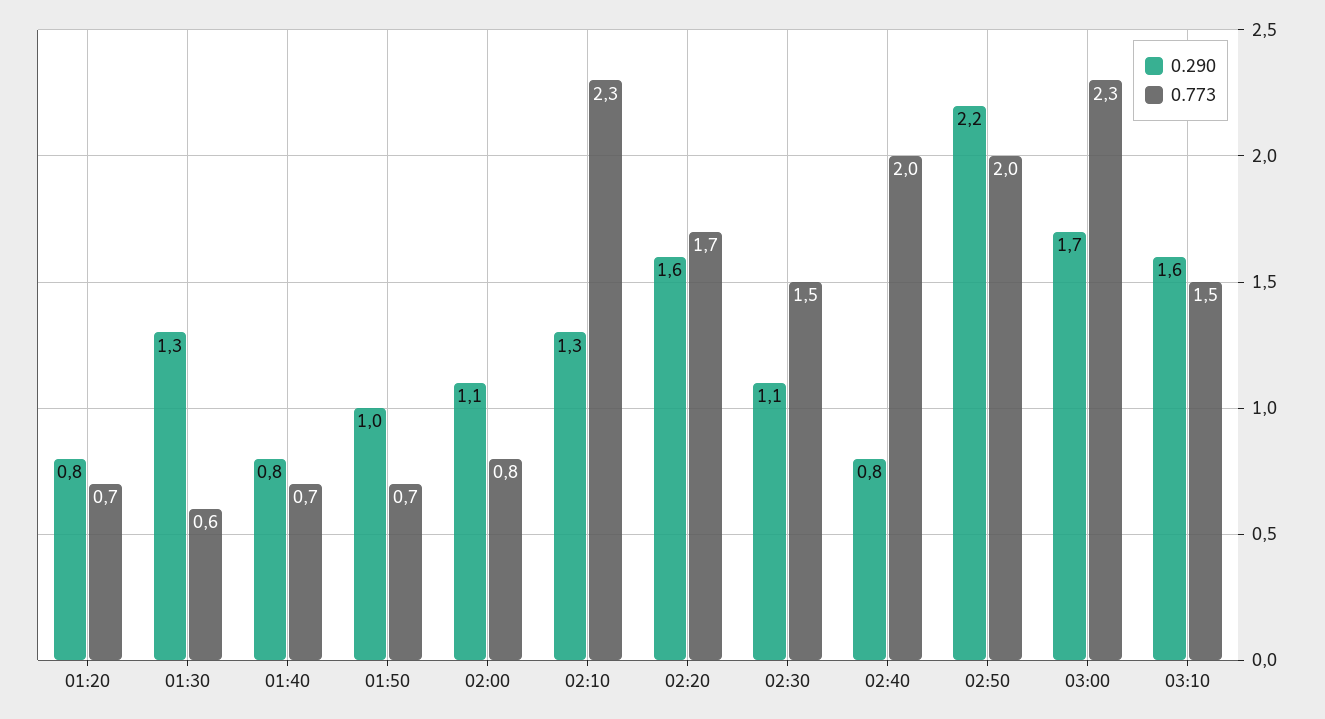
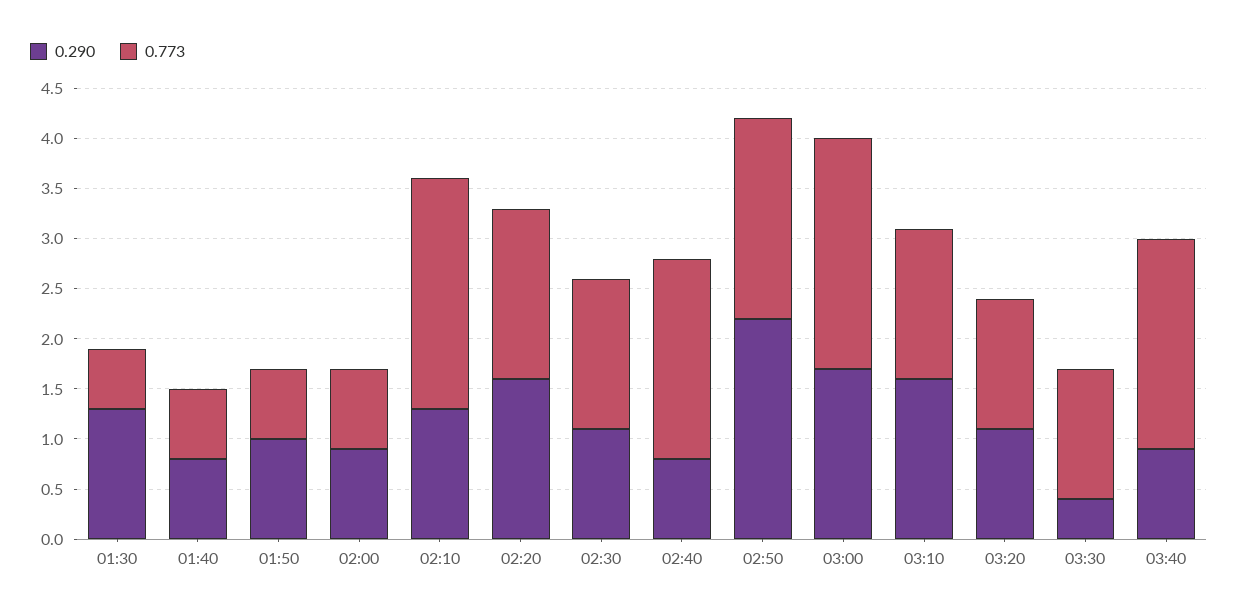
0.290, 01:20: 0.8 -> none
0.773, 01:20: 0.7 -> none
0.290, 02:00: 1.1 -> 0.9
0.290, 03:20: none -> 1.1
0.773, 03:20: none -> 1.3
0.290, 03:30: none -> 0.4
0.773, 03:30: none -> 1.3
0.290, 03:40: none -> 0.9
0.773, 03:40: none -> 2.1

